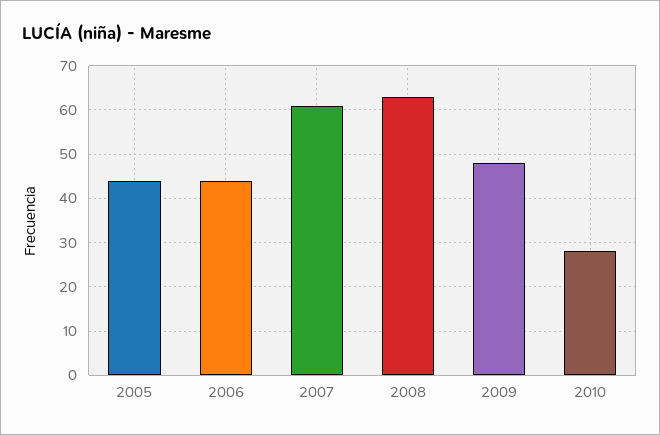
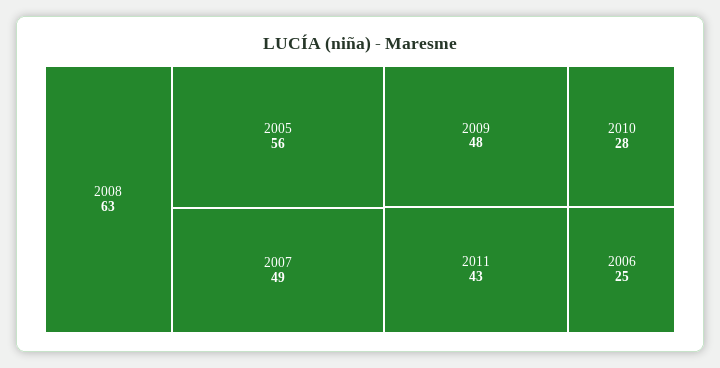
2005: 45 -> 56
2006: 45 -> 25
2007: 60 -> 49
2011: none -> 43

